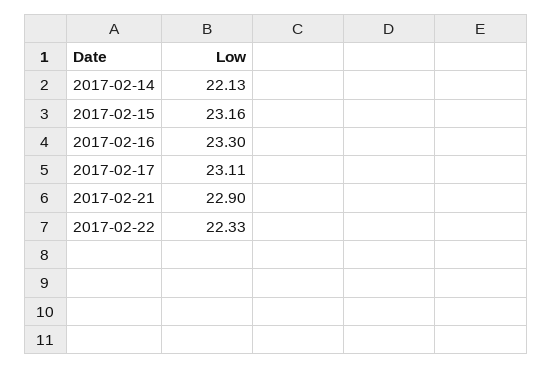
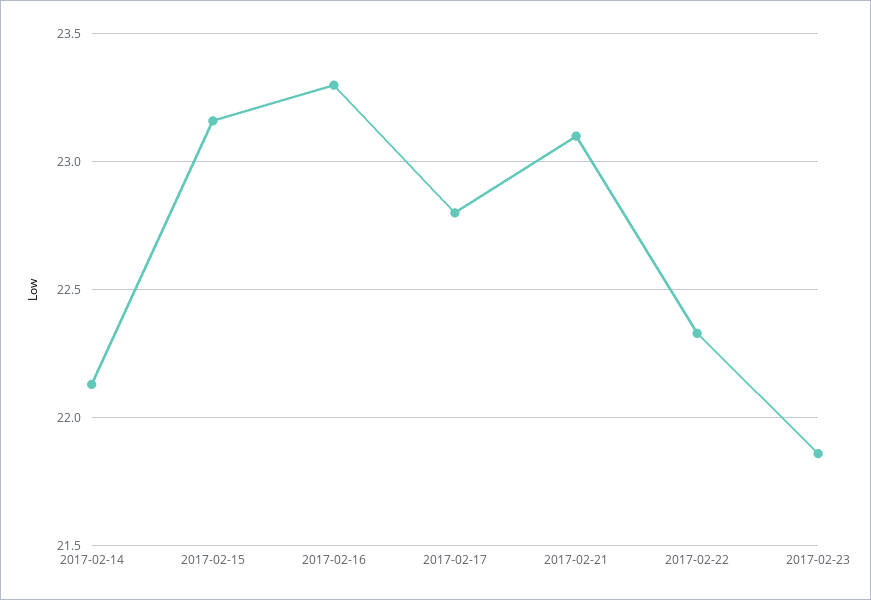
2017-02-17: 23.11 -> 22.8
2017-02-21: 22.9 -> 23.1
2017-02-23: none -> 21.85

